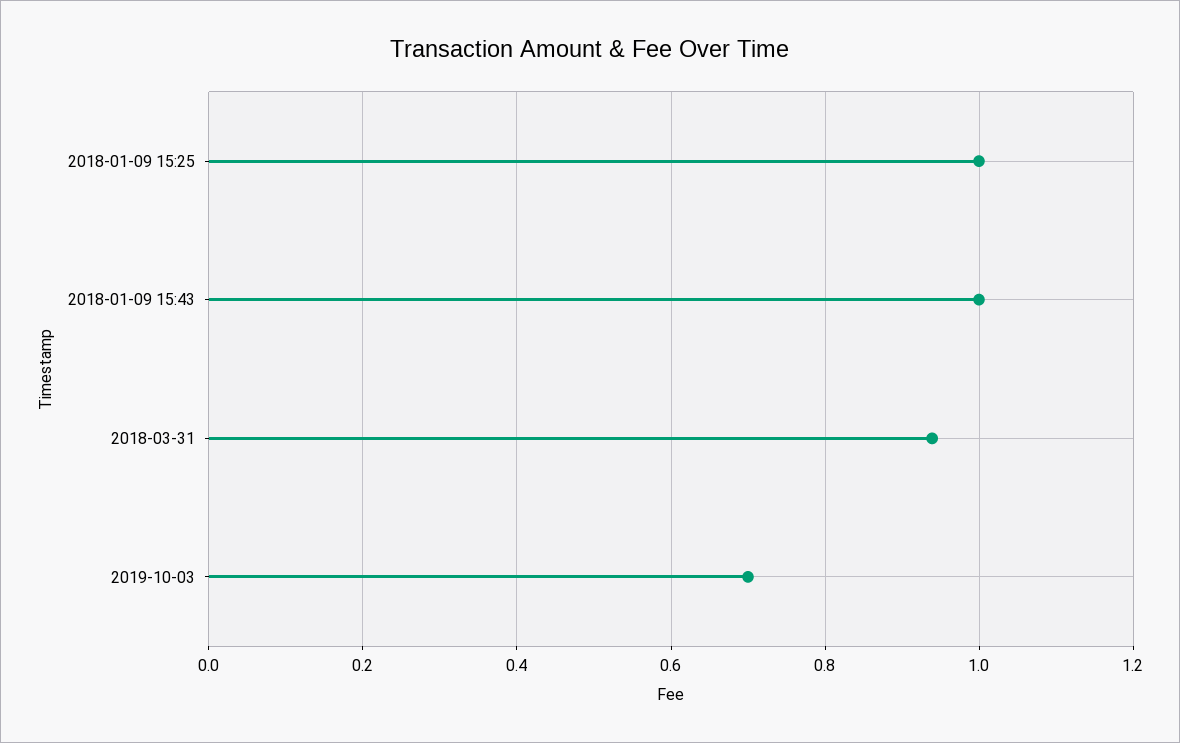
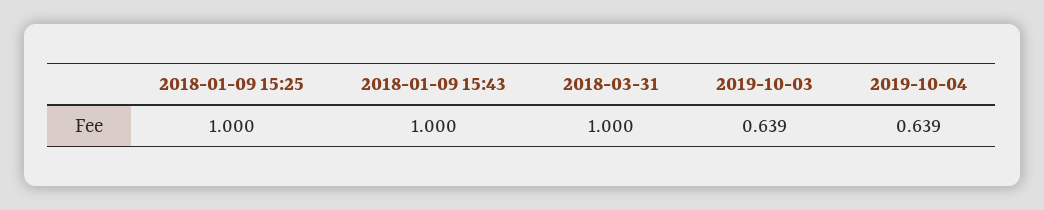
2018-03-31: 0.94 -> 1
2019-10-03: 0.7 -> 0.639
2019-10-04: none -> 0.639

